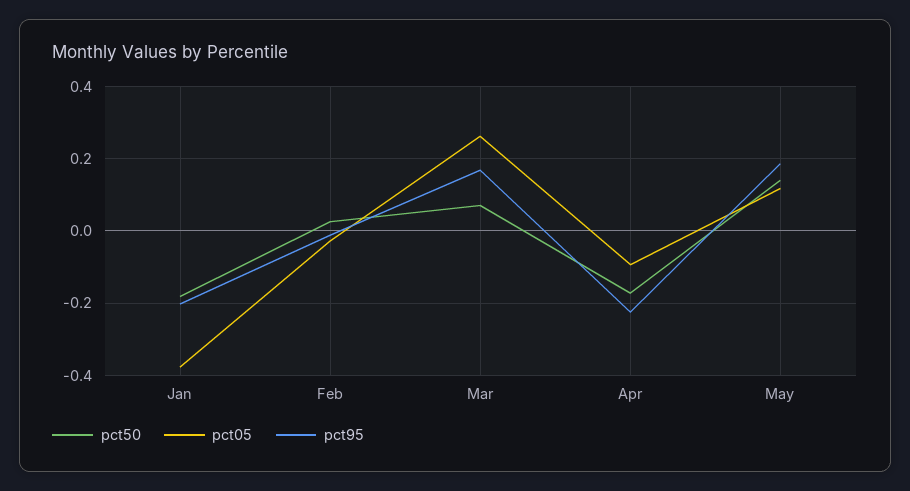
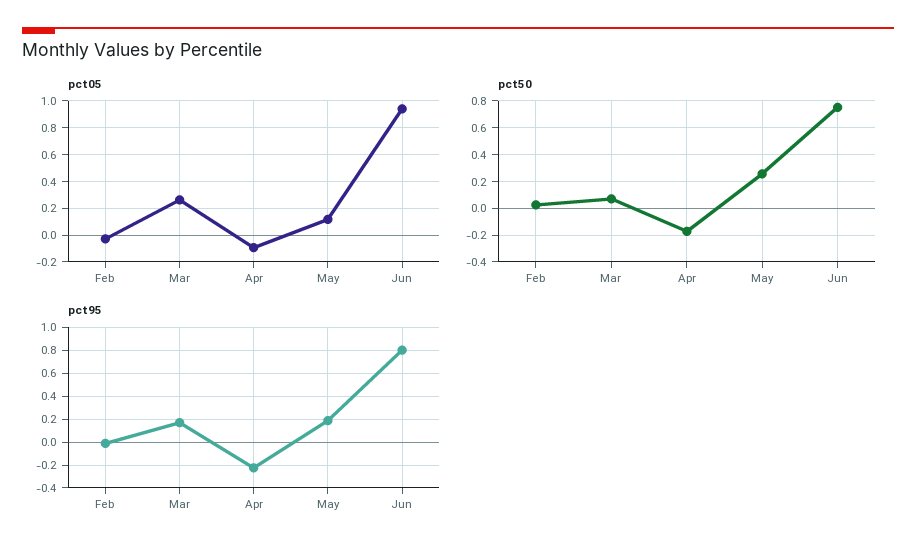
pct50, Jan: -0.18 -> none
pct05, Jan: -0.38 -> none
pct95, Jan: -0.2 -> none
pct50, May: 0.14 -> 0.25
pct05, Jun: none -> 0.95
pct50, Jun: none -> 0.75
pct95, Jun: none -> 0.8

